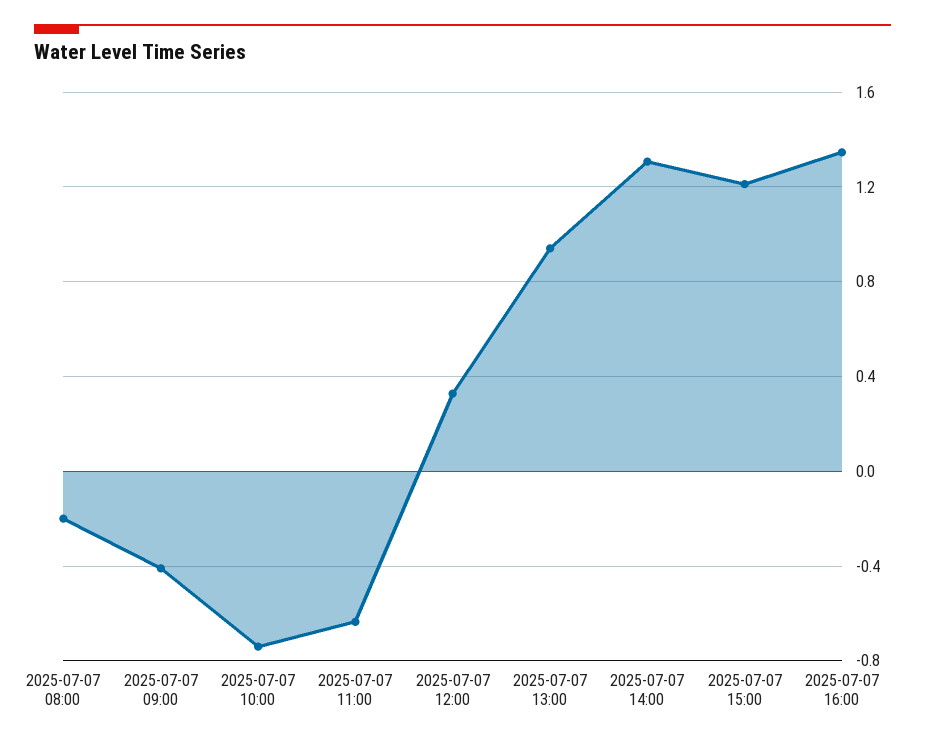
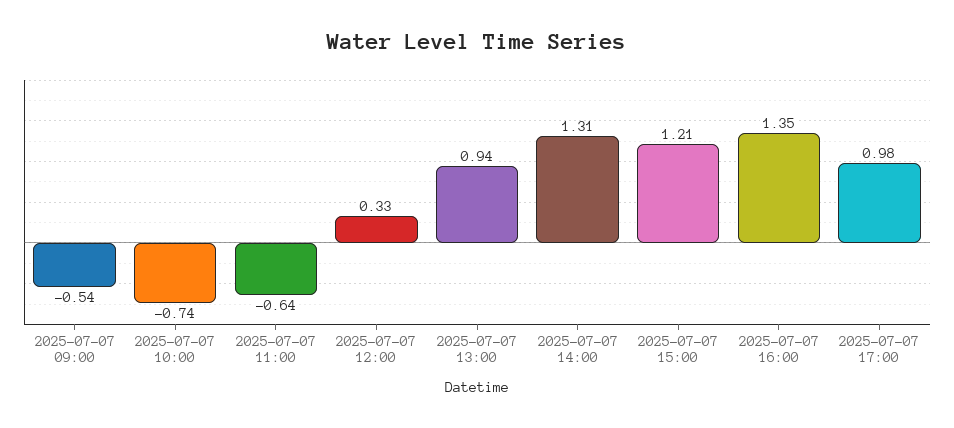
2025-07-07 08:00: -0.2 -> none
2025-07-07 09:00: -0.4 -> -0.54
2025-07-07 17:00: none -> 0.98

